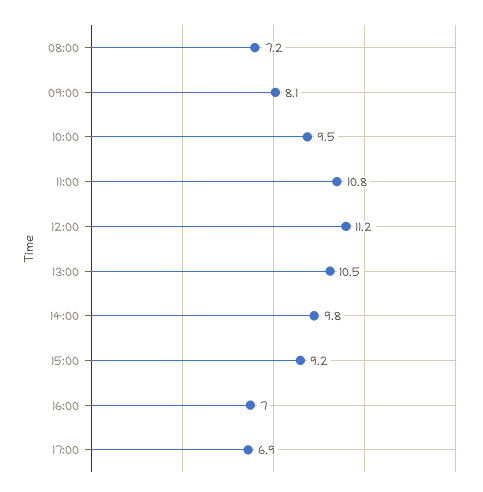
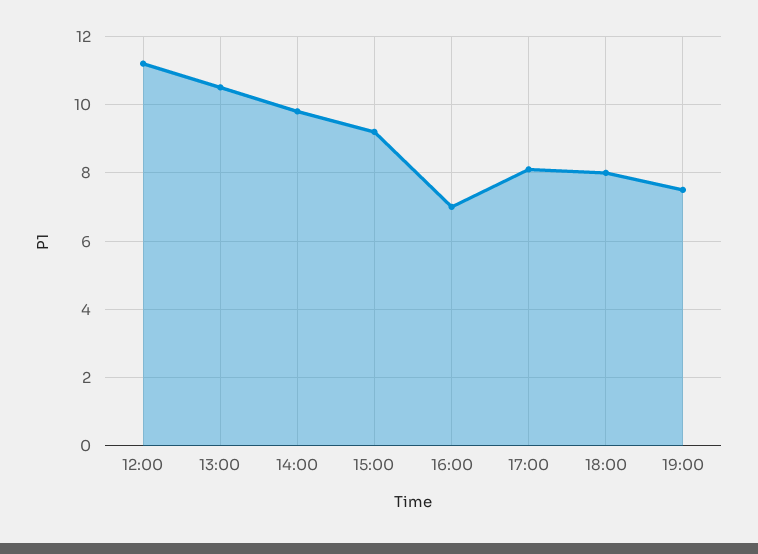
08:00: 7.2 -> none
09:00: 8.1 -> none
10:00: 9.5 -> none
11:00: 10.8 -> none
17:00: 6.9 -> 8
18:00: none -> 8
19:00: none -> 7.5

